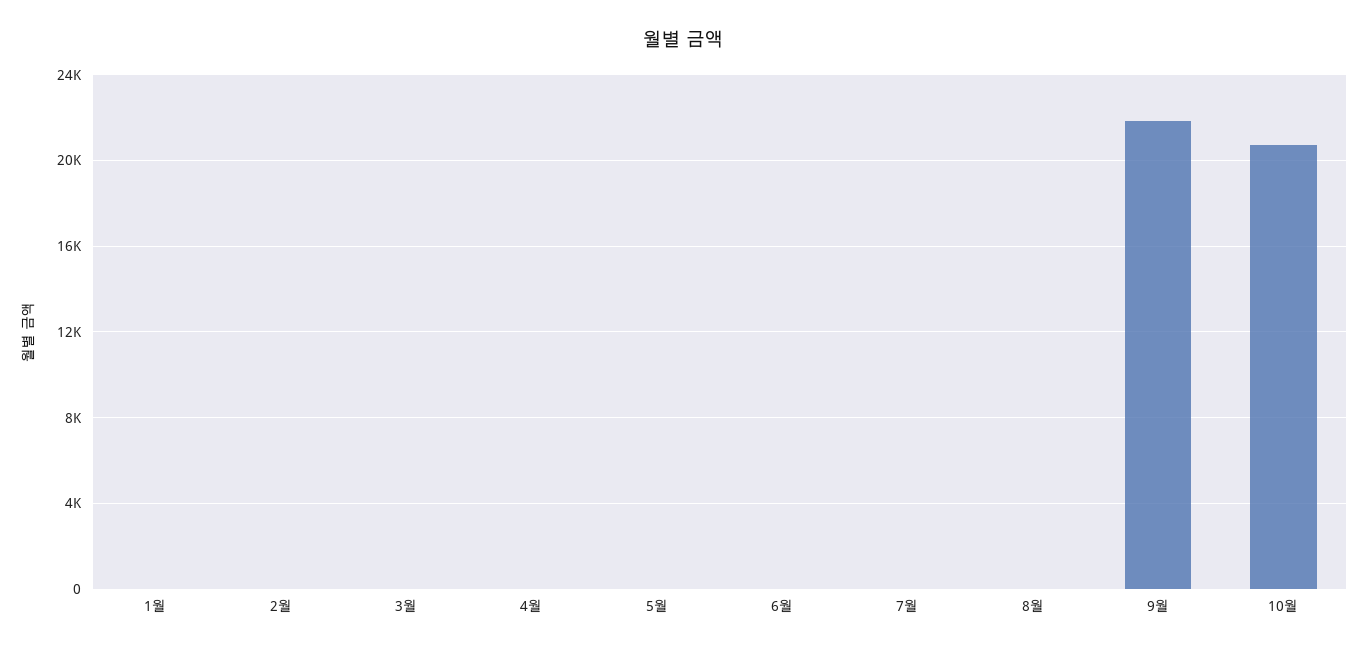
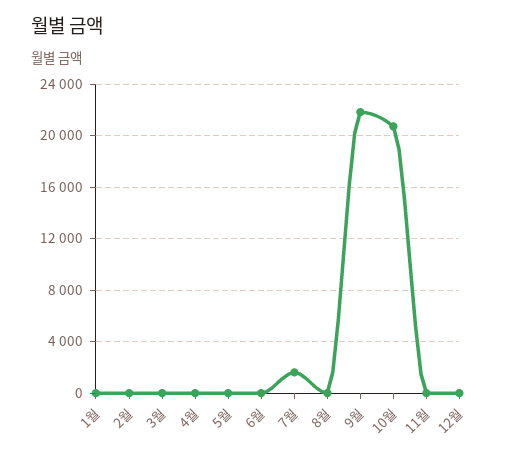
7월: 0 -> 1500
11월: none -> 0
12월: none -> 0

